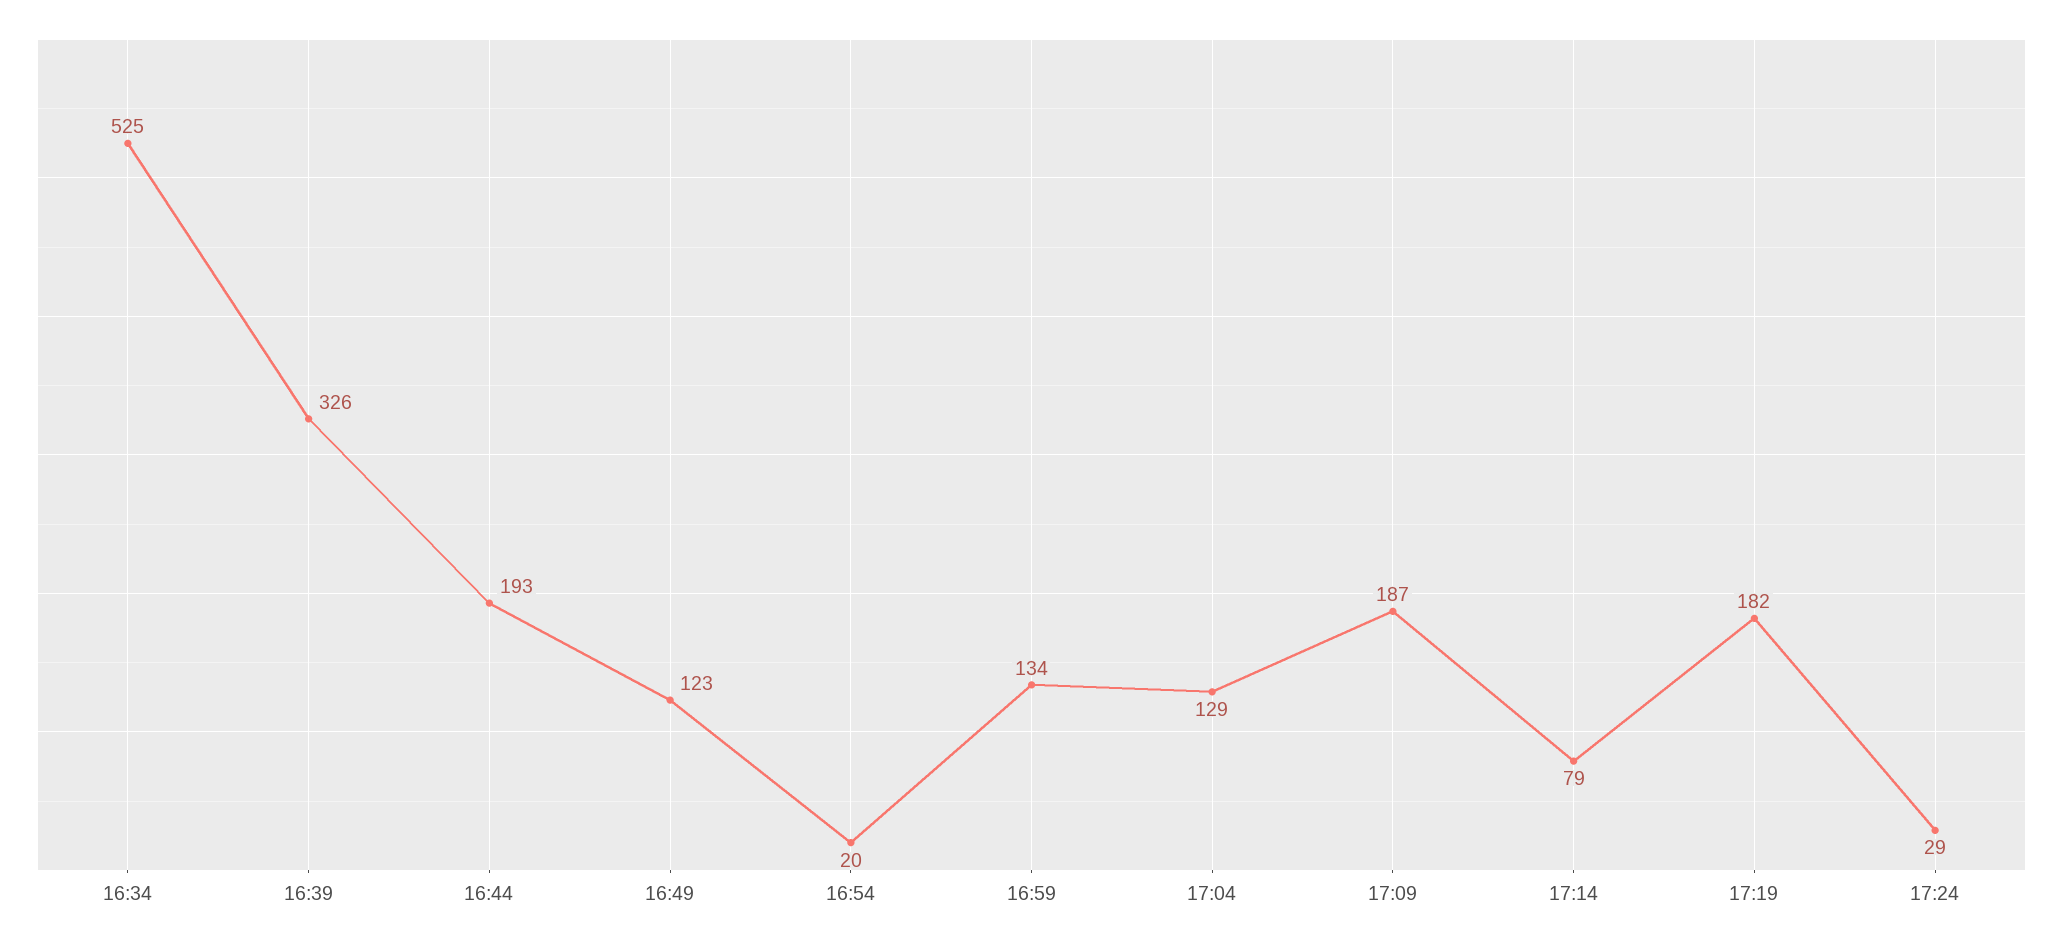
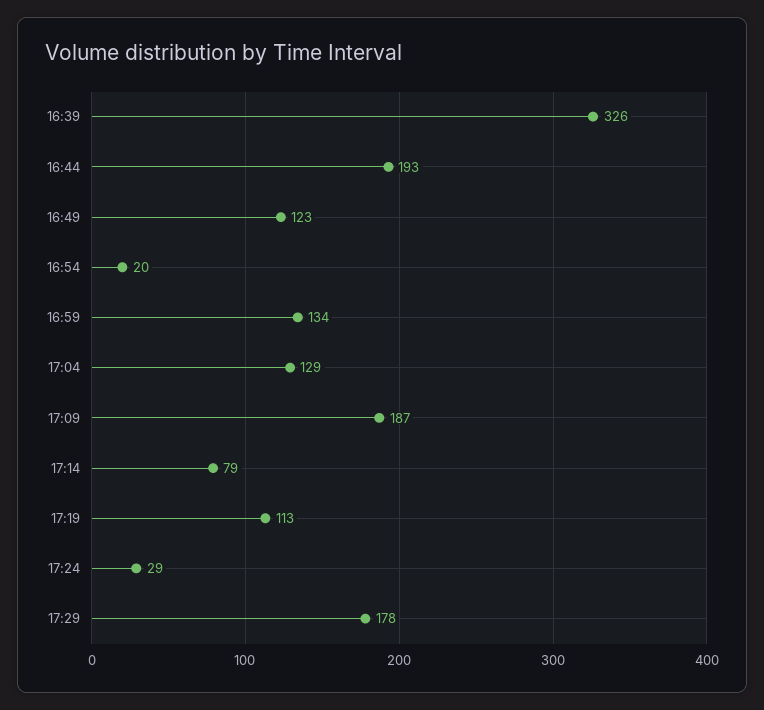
16:34: 525 -> none
17:19: 182 -> 113
17:29: none -> 178

